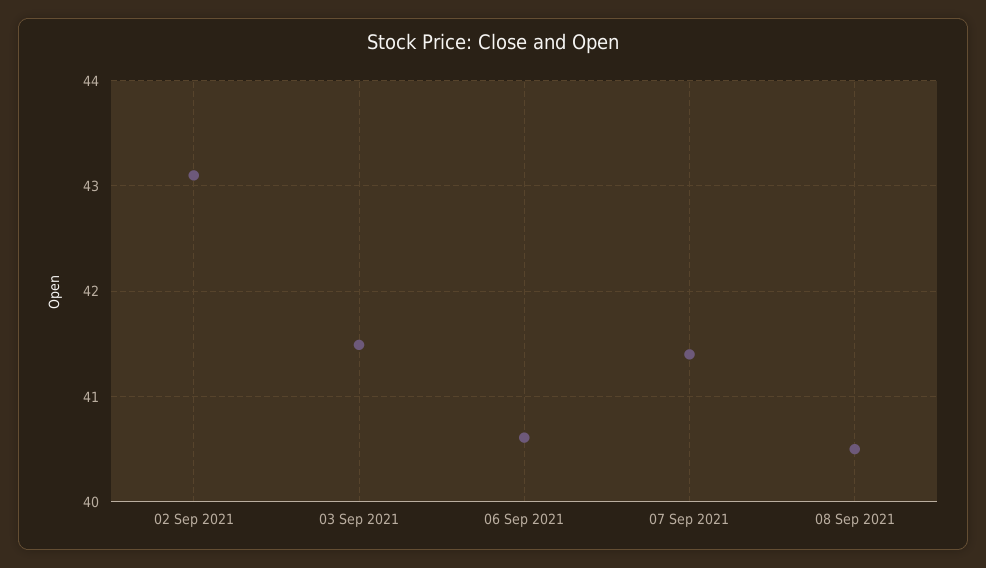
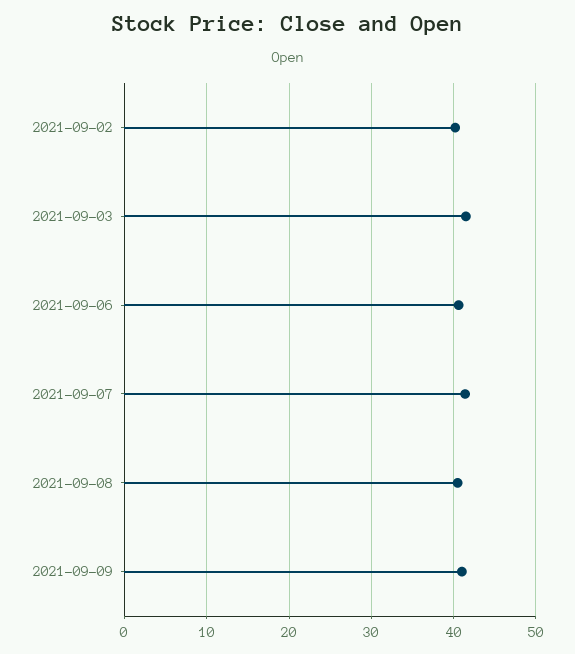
02 Sep 2021: 43.1 -> 40
2021-09-09: none -> 41

